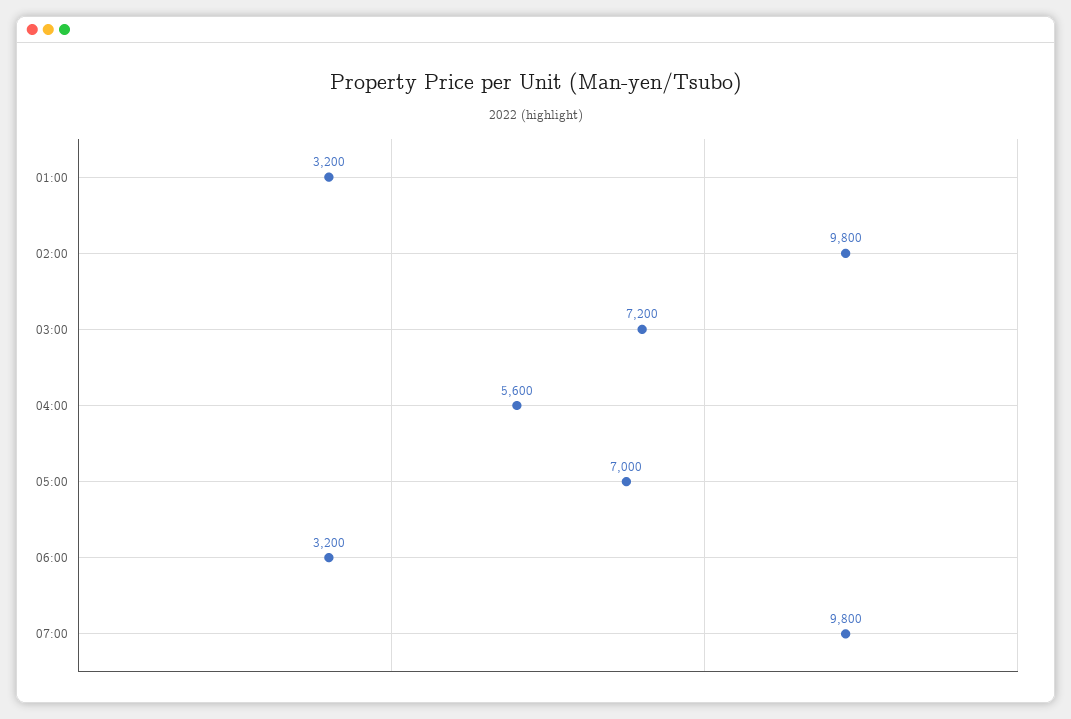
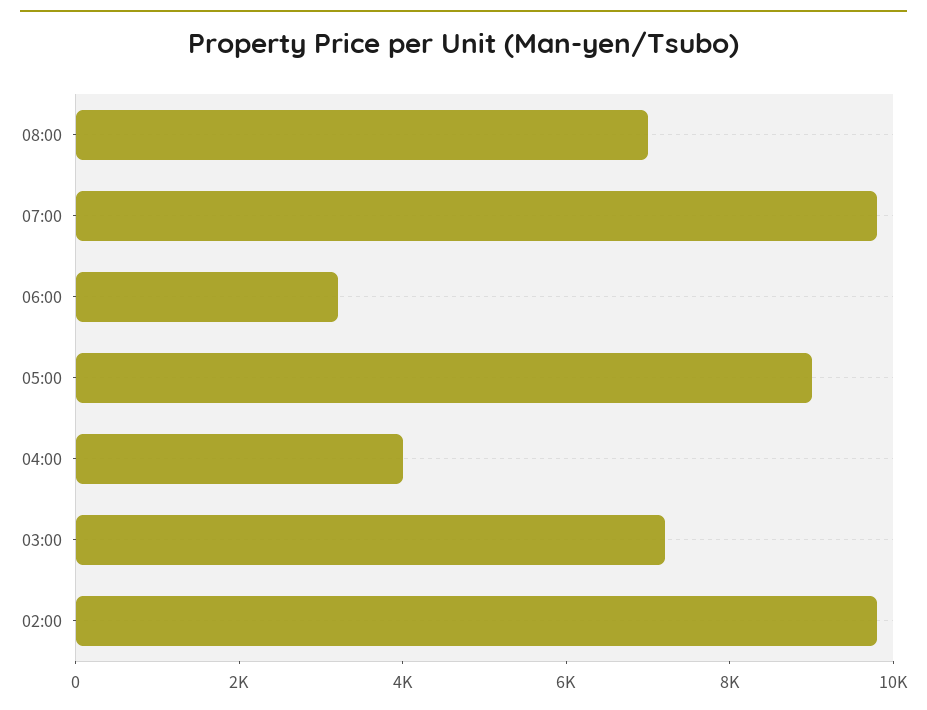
01:00: 3200 -> none
04:00: 5600 -> 4000
05:00: 7000 -> 9000
08:00: none -> 7000

